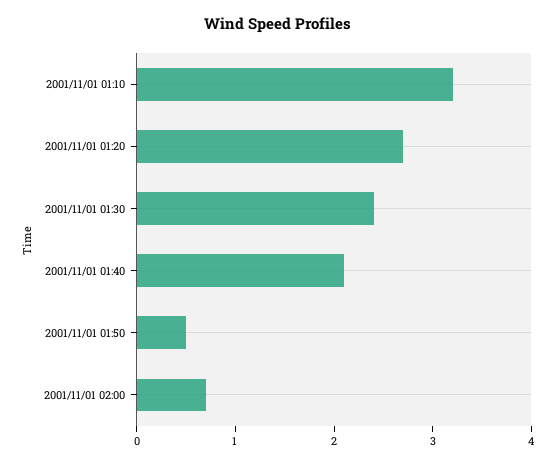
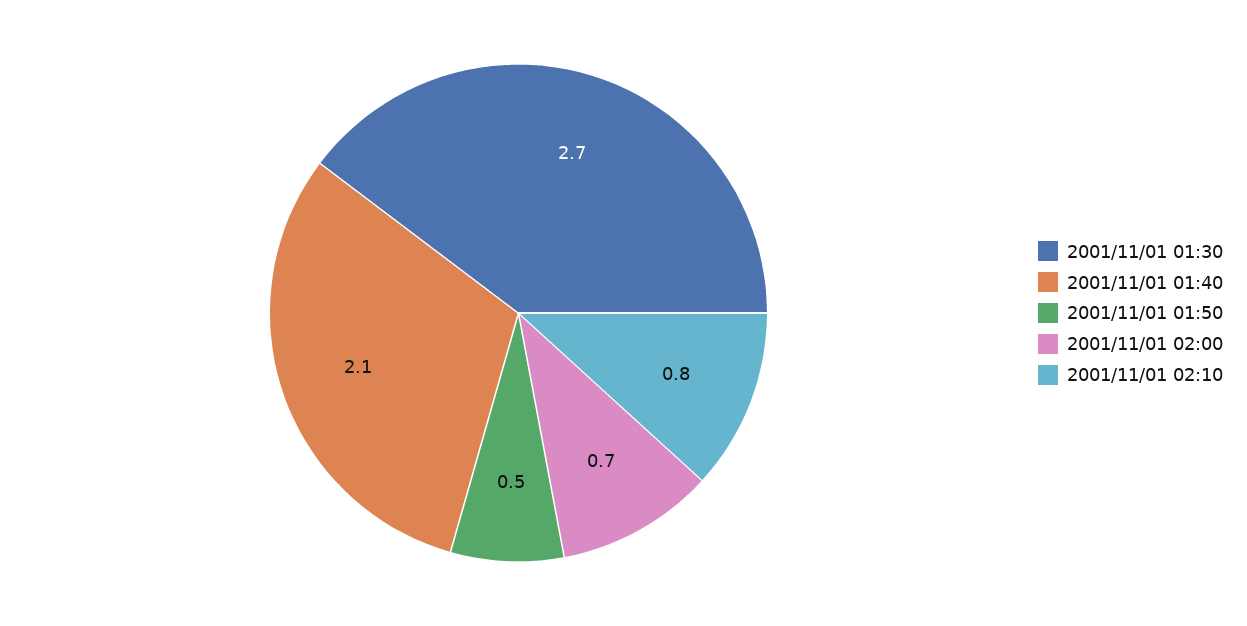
2001/11/01 01:10: 3.2 -> none
2001/11/01 01:20: 2.7 -> none
2001/11/01 01:30: 2.4 -> 2.7
2001/11/01 02:10: none -> 0.8

